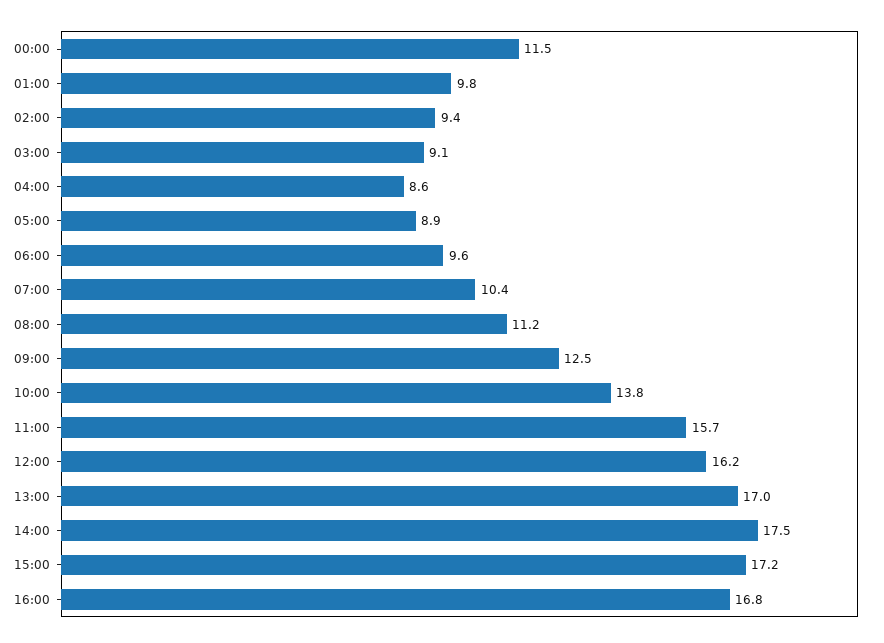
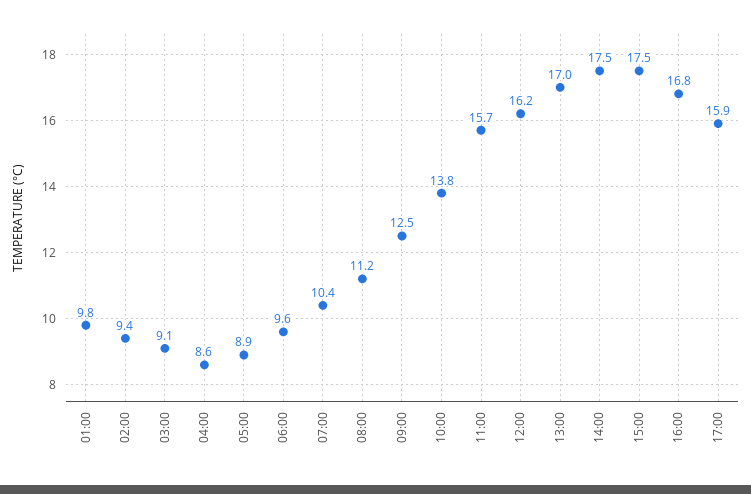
00:00: 11.5 -> none
15:00: 17.2 -> 17.5
17:00: none -> 15.9

